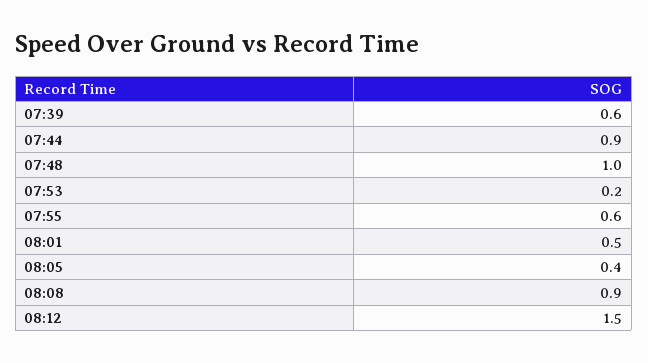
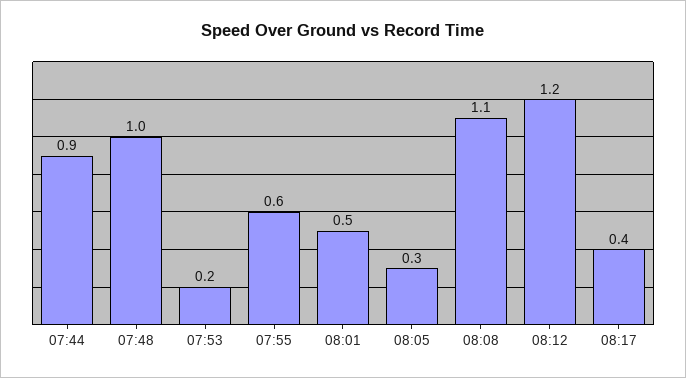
07:39: 0.6 -> none
08:05: 0.4 -> 0.3
08:08: 0.9 -> 1.1
08:12: 1.5 -> 1.2
08:17: none -> 0.4

